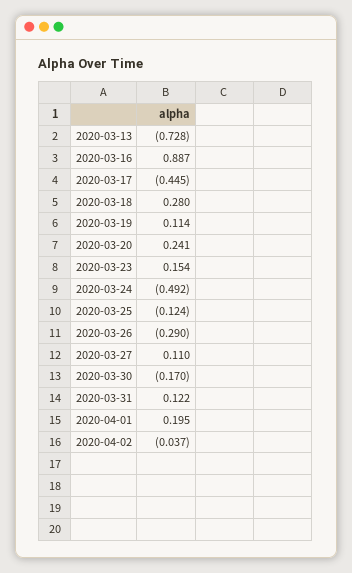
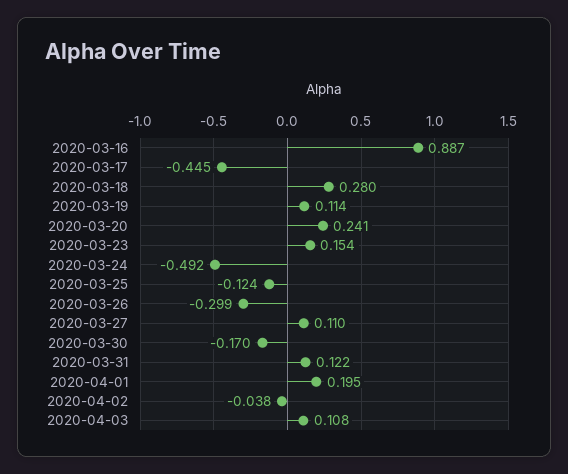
2020-03-13: -0.728 -> none
2020-03-26: -0.29 -> -0.299
2020-04-02: -0.037 -> -0.038
2020-04-03: none -> 0.108

